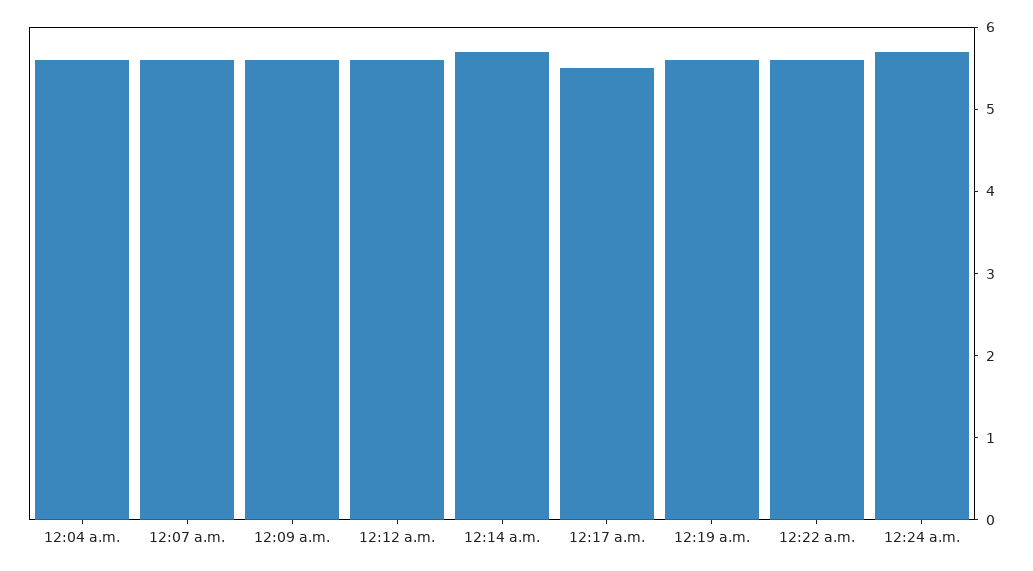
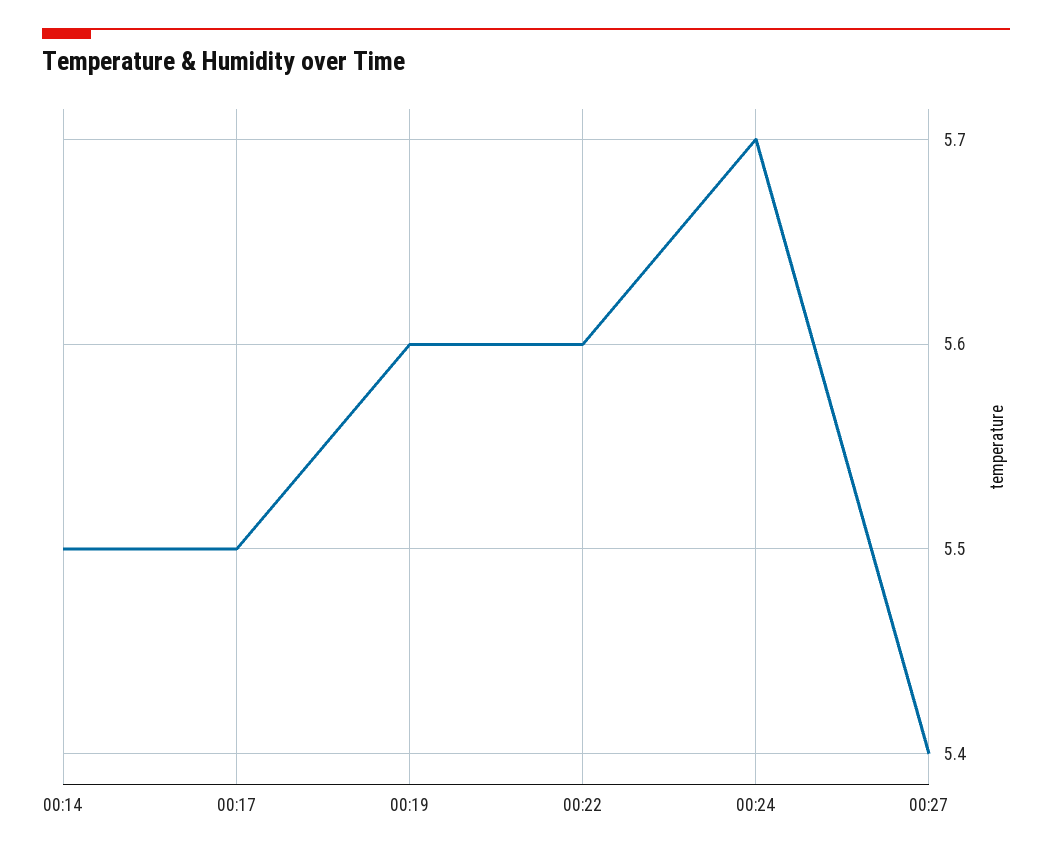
12:04 a.m.: 5.6 -> none
12:07 a.m.: 5.6 -> none
12:09 a.m.: 5.6 -> none
12:12 a.m.: 5.6 -> none
12:14 a.m.: 5.7 -> 5.5
00:27: none -> 5.4

